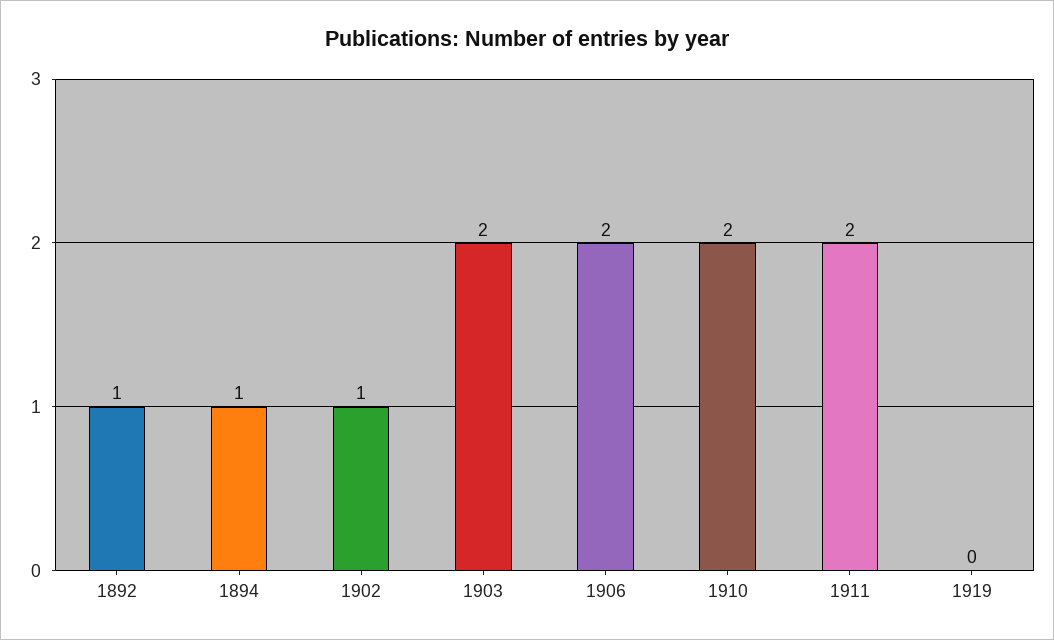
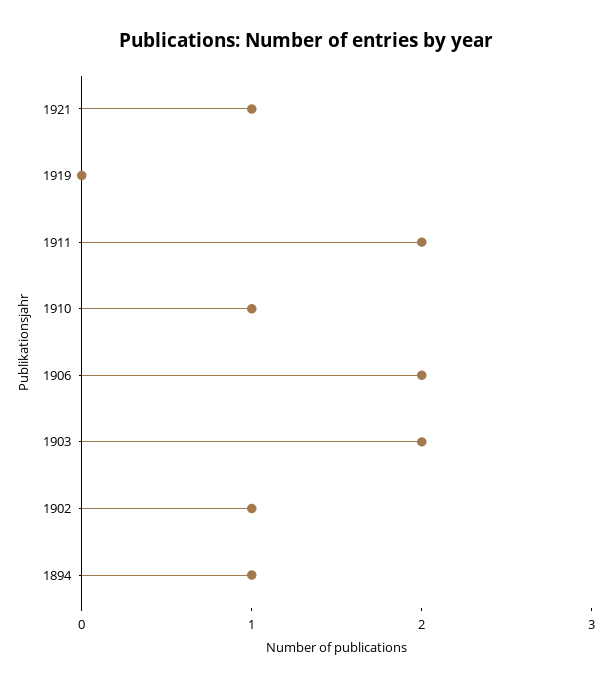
1892: 1 -> none
1910: 2 -> 1
1921: none -> 1

